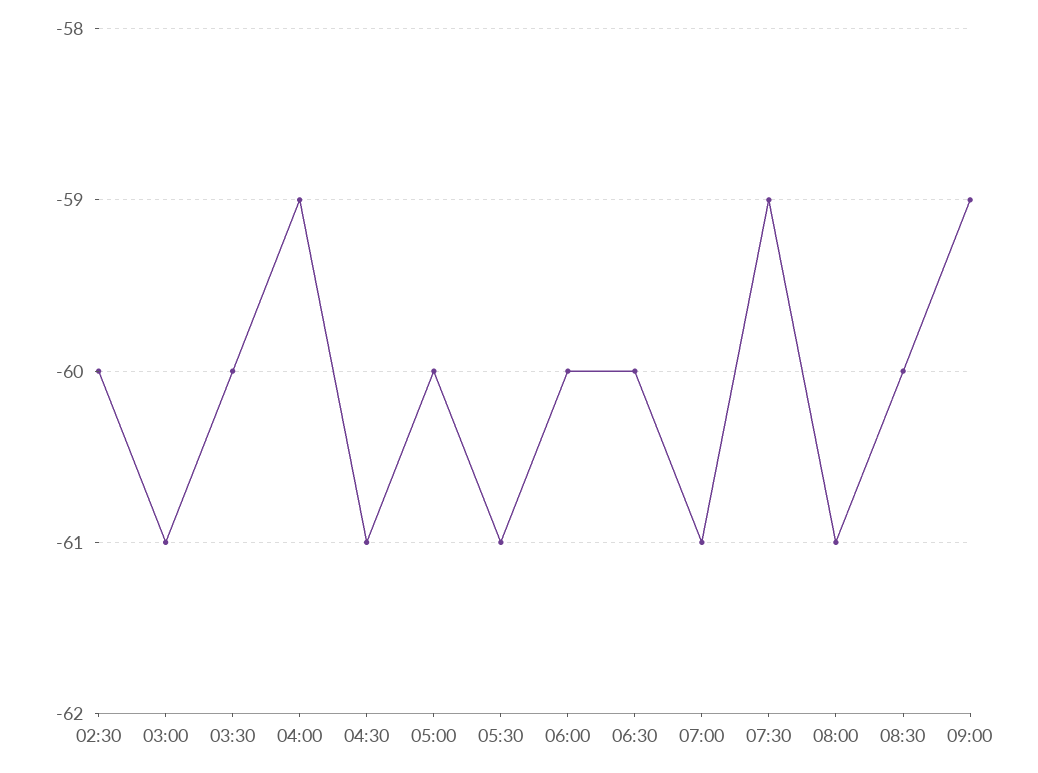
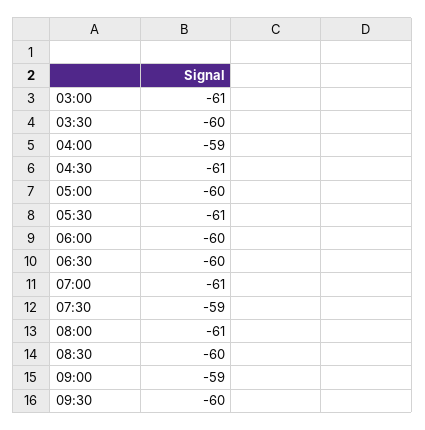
02:30: -60 -> none
09:30: none -> -60

